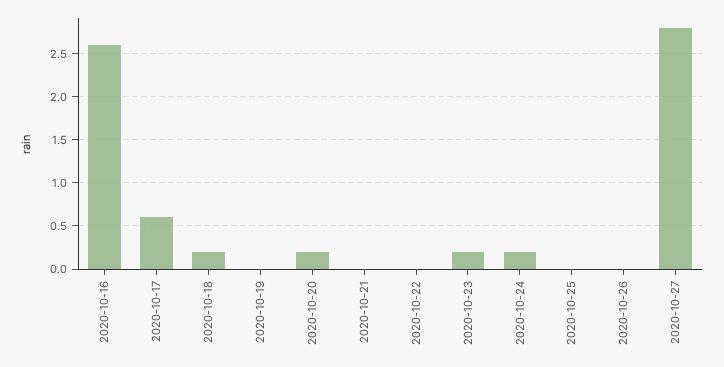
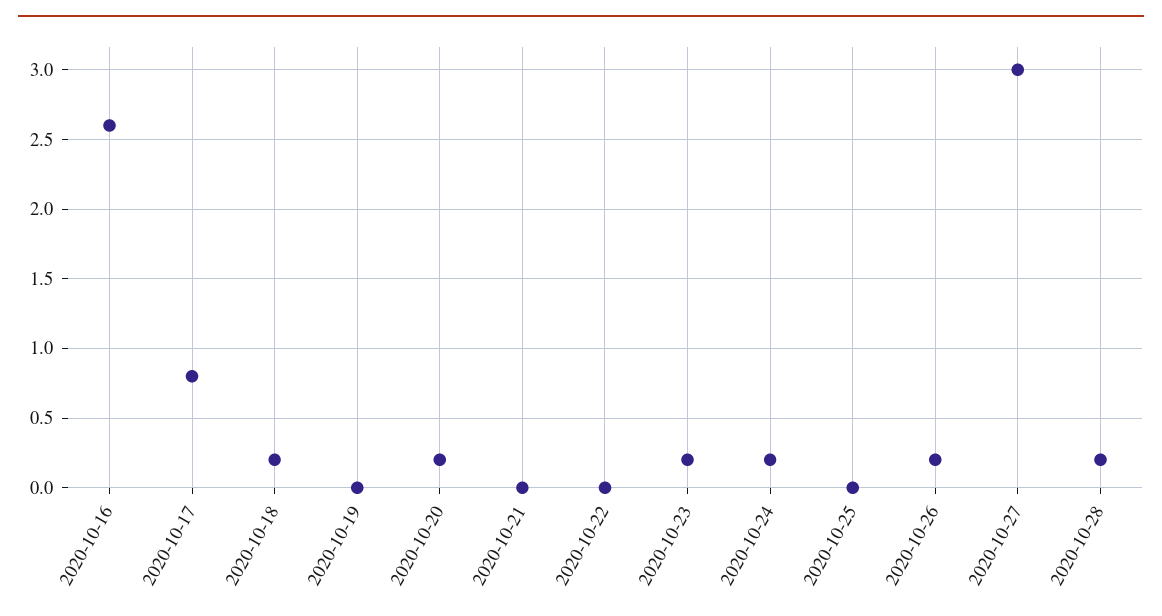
2020-10-17: 0.6 -> 0.8
2020-10-26: 0 -> 0.2
2020-10-27: 2.8 -> 3
2020-10-28: none -> 0.2

